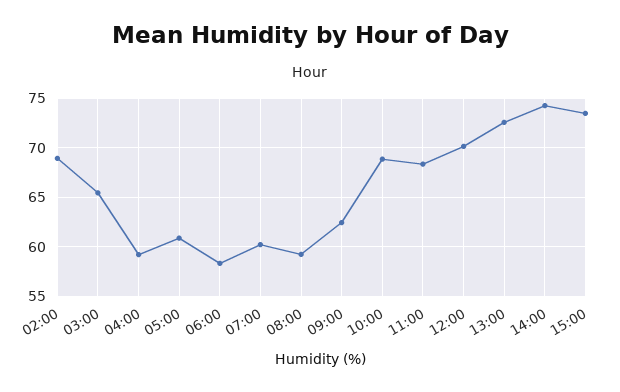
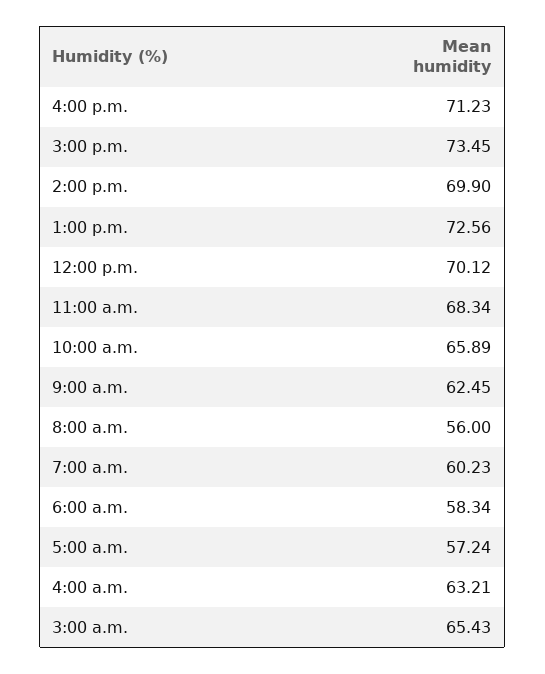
02:00: 69 -> none
04:00: 59 -> 63.21
05:00: 61 -> 57.24
08:00: 59 -> 56
10:00: 69 -> 65.89
14:00: 74 -> 69.9
4:00 p.m.: none -> 71.23

